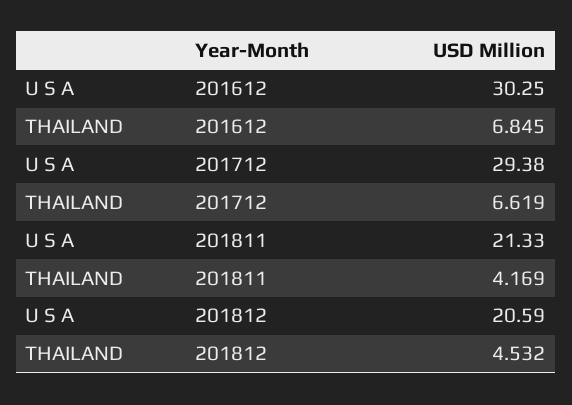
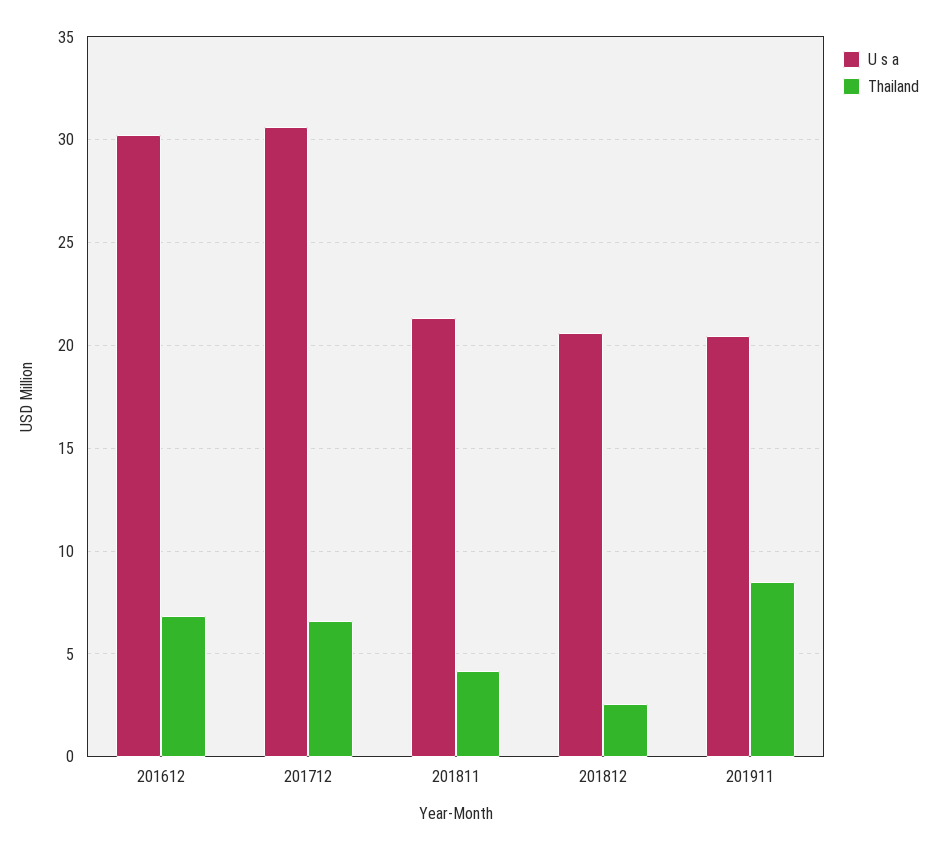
U S A, 201712: 29.38 -> 30.5
THAILAND, 201812: 4.532 -> 2.5
U S A, 201911: none -> 20.5
THAILAND, 201911: none -> 8.5

